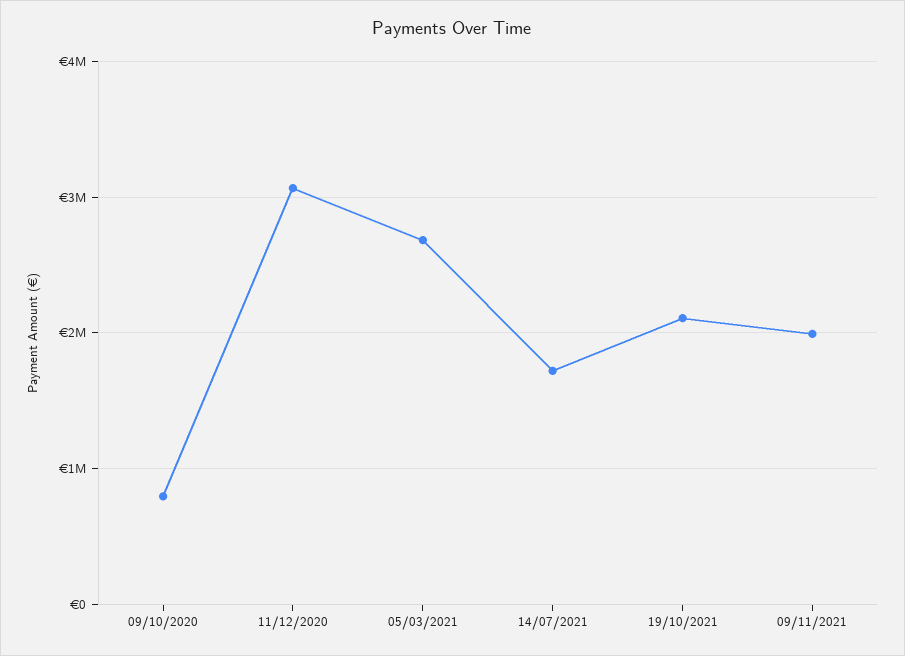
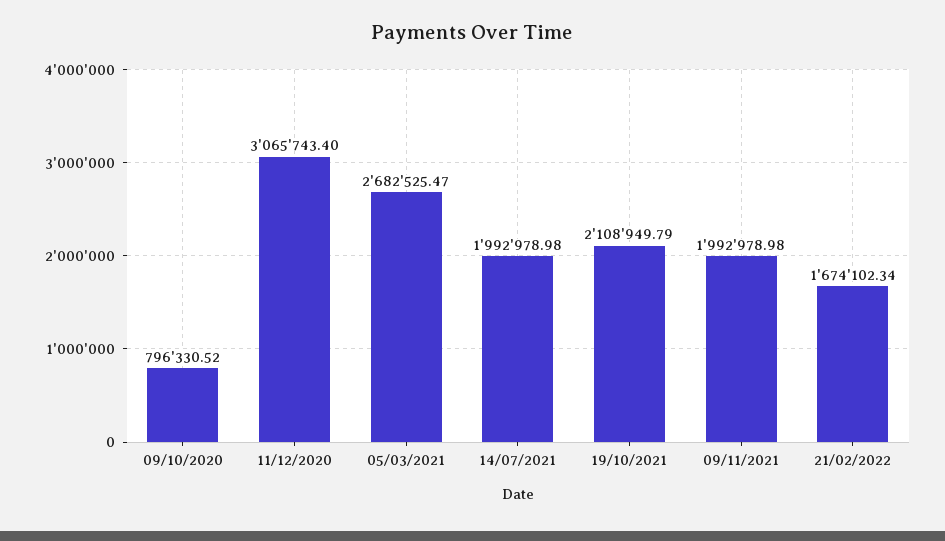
14/07/2021: 1700000 -> 1992978.98
21/02/2022: none -> 1674102.34

